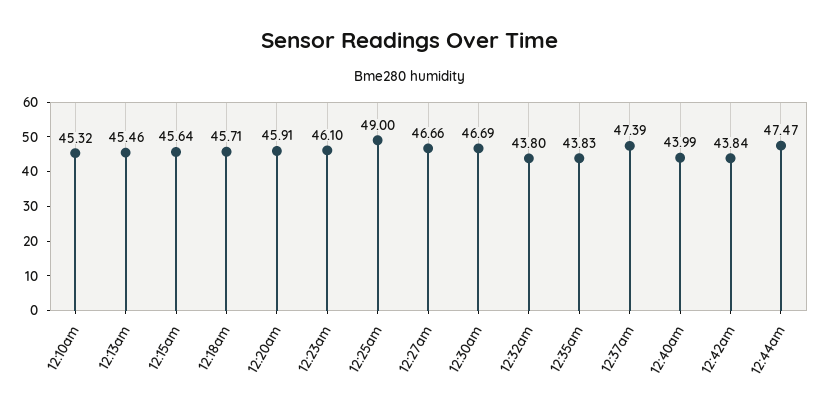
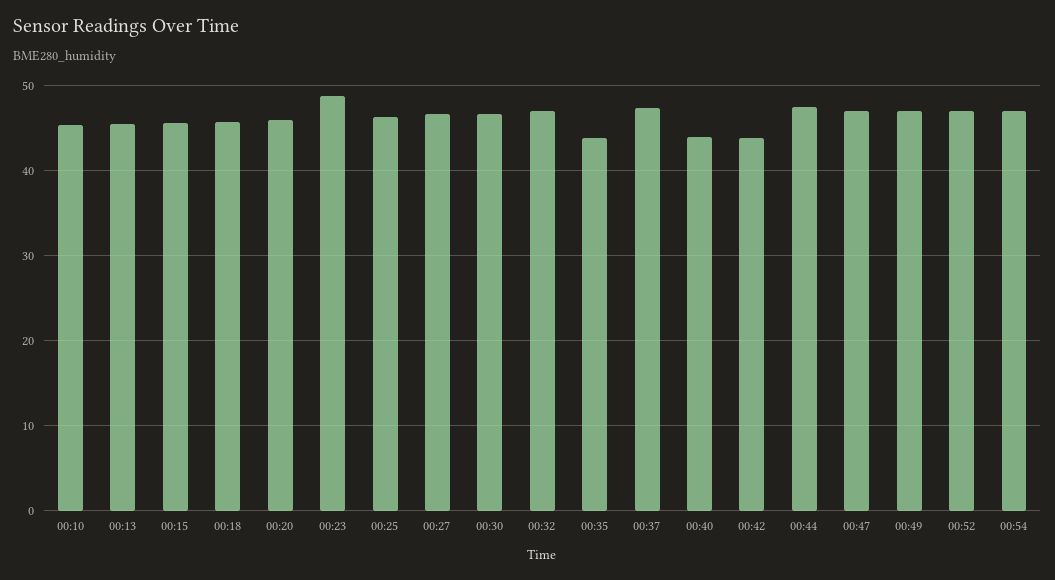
12:23am: 46.1 -> 49
12:25am: 49 -> 46
12:32am: 43.8 -> 47
00:47: none -> 47
00:49: none -> 47
00:52: none -> 47
00:54: none -> 47

